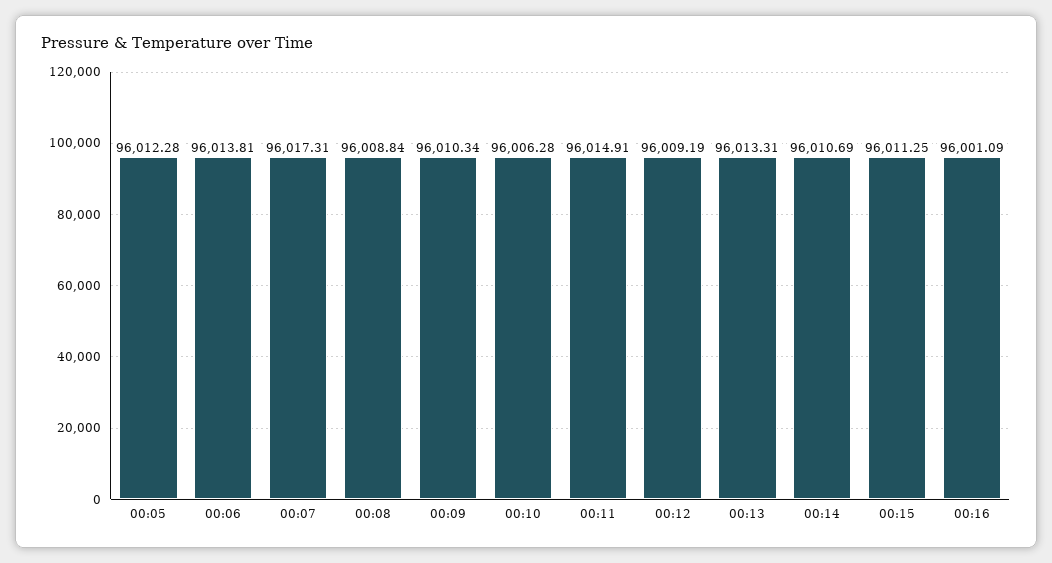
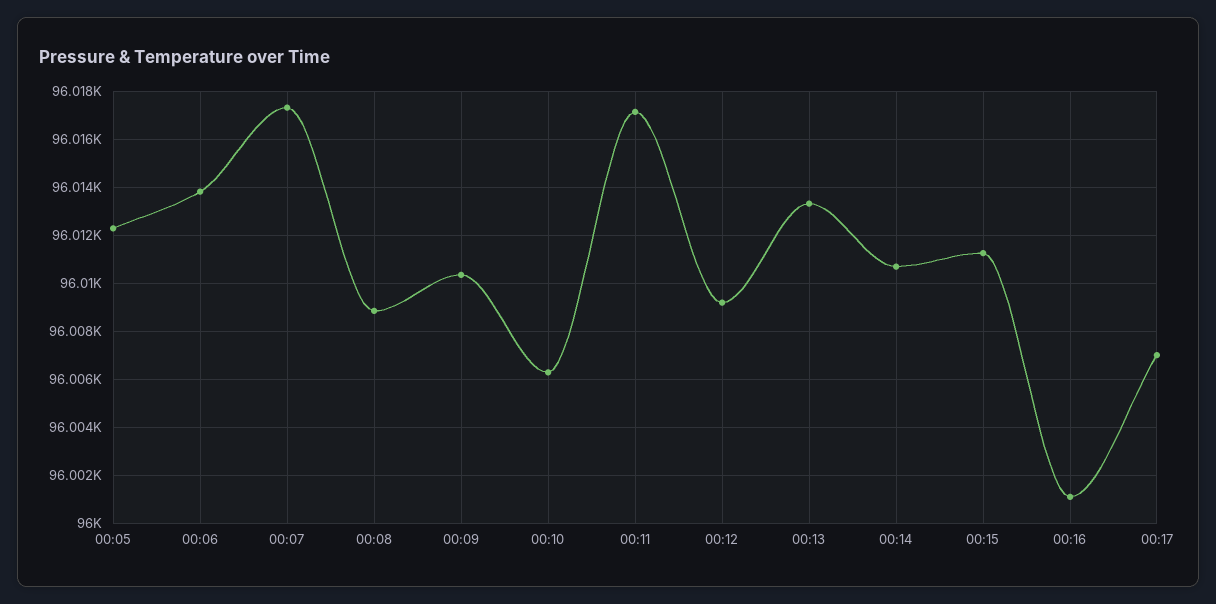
00:11: 96014.91 -> 96017
00:17: none -> 96007

